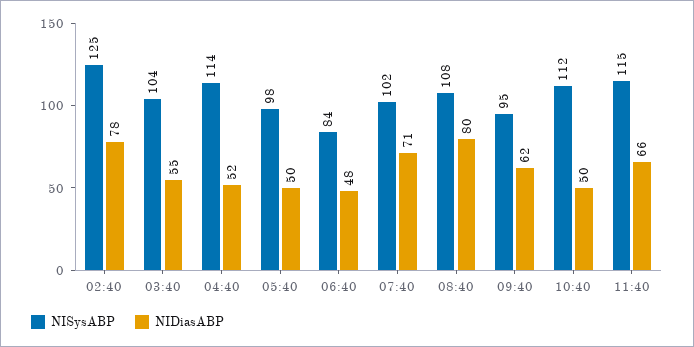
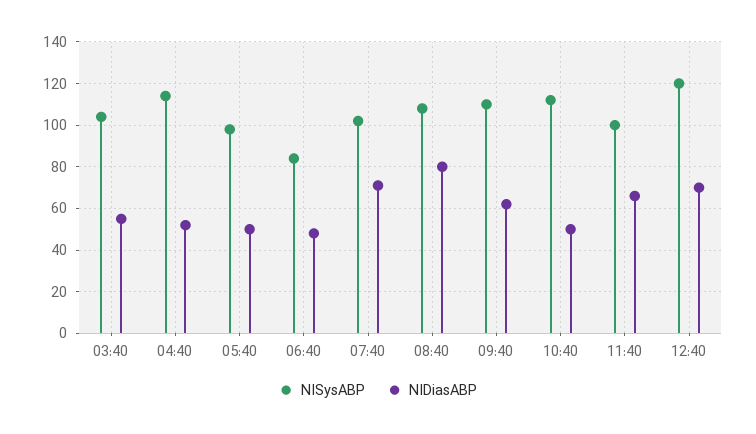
NISysABP, 02:40: 125 -> none
NIDiasABP, 02:40: 78 -> none
NISysABP, 09:40: 95 -> 110
NISysABP, 11:40: 115 -> 100
NISysABP, 12:40: none -> 120
NIDiasABP, 12:40: none -> 70

